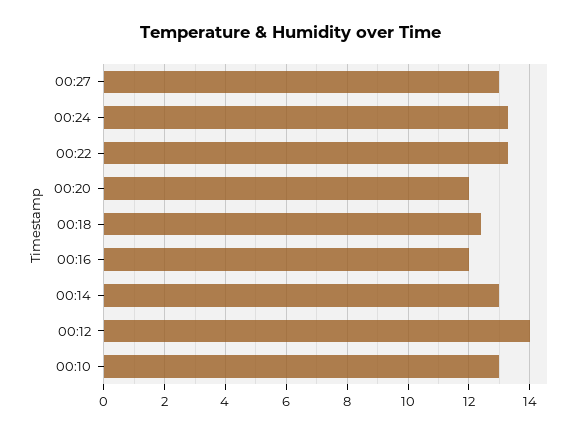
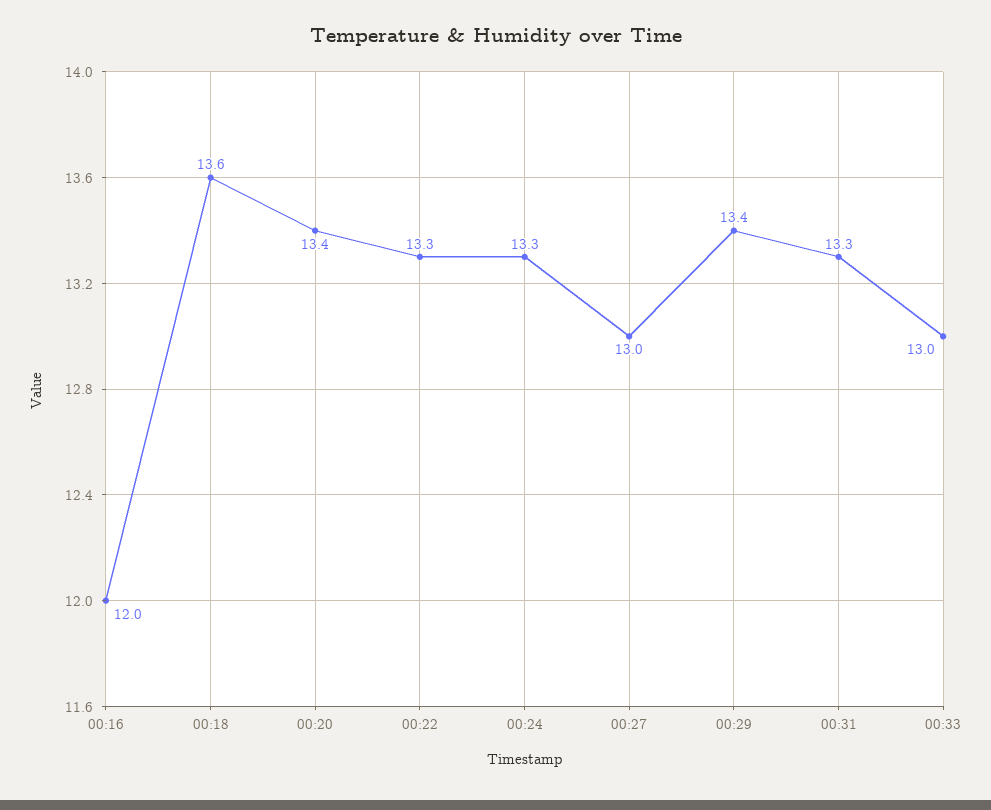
00:20: 12 -> 13.4
00:18: 12.5 -> 13.6
00:14: 13 -> none
00:12: 14 -> none
00:10: 13 -> none
00:29: none -> 13.4
00:31: none -> 13.3
00:33: none -> 13

